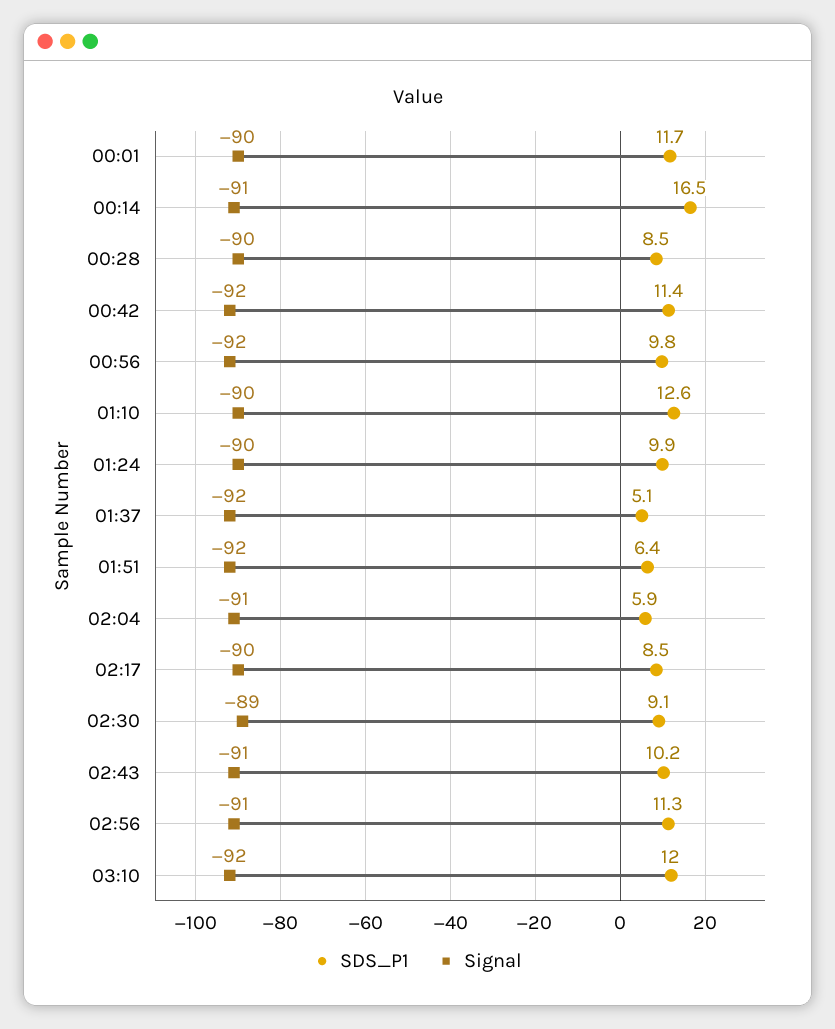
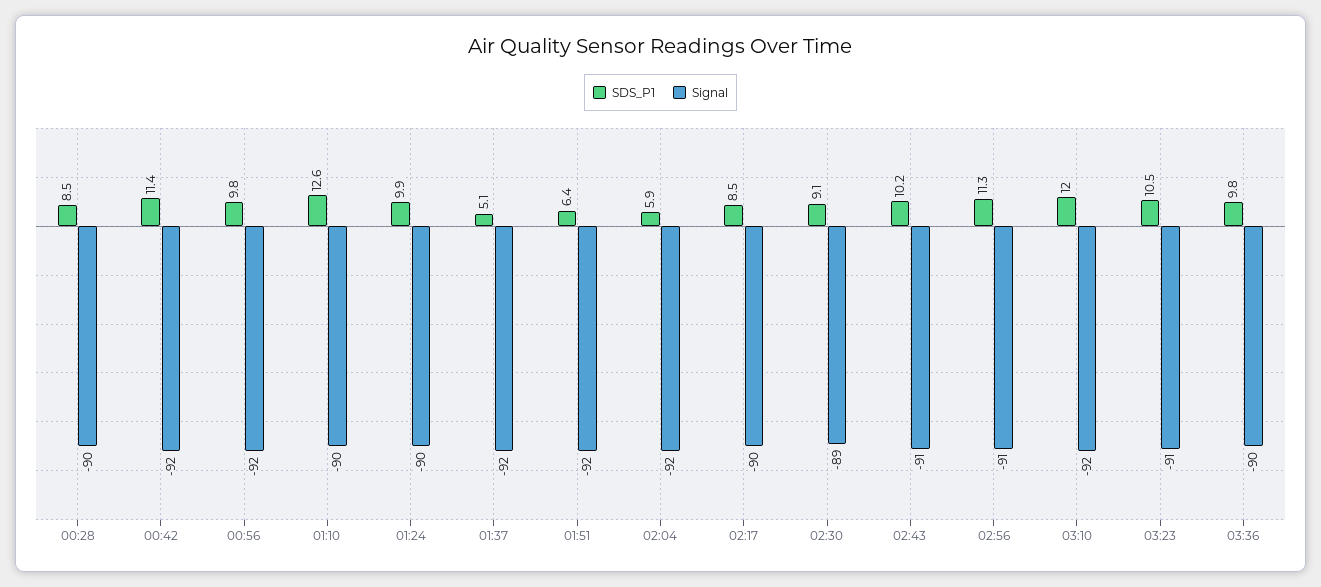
SDS_P1, 00:01: 11.7 -> none
Signal, 00:01: -90 -> none
SDS_P1, 00:14: 16.5 -> none
Signal, 00:14: -91 -> none
Signal, 02:04: -91 -> -92
SDS_P1, 03:23: none -> 10.5
Signal, 03:23: none -> -91
SDS_P1, 03:36: none -> 9.8
Signal, 03:36: none -> -90

